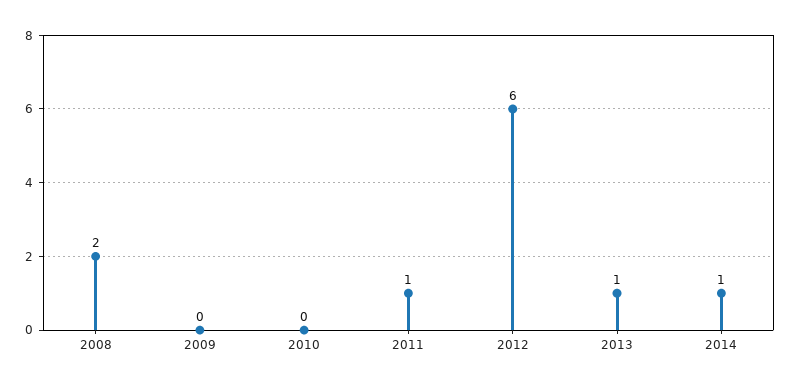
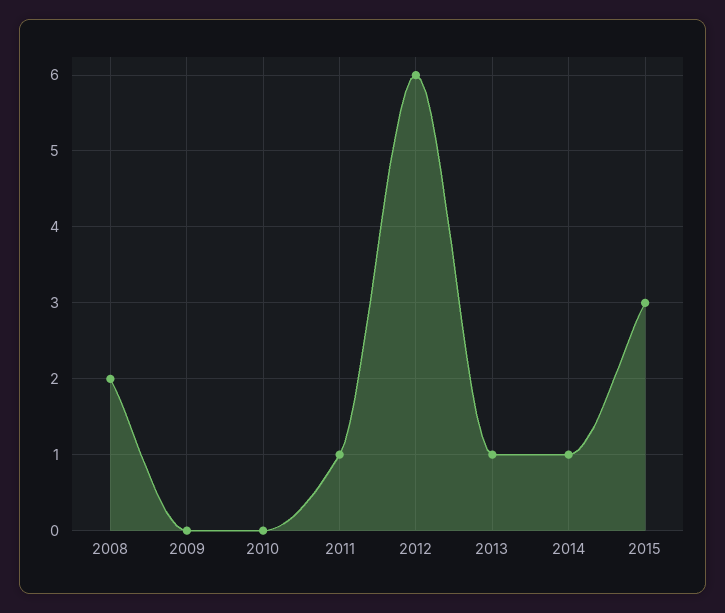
2015: none -> 3

